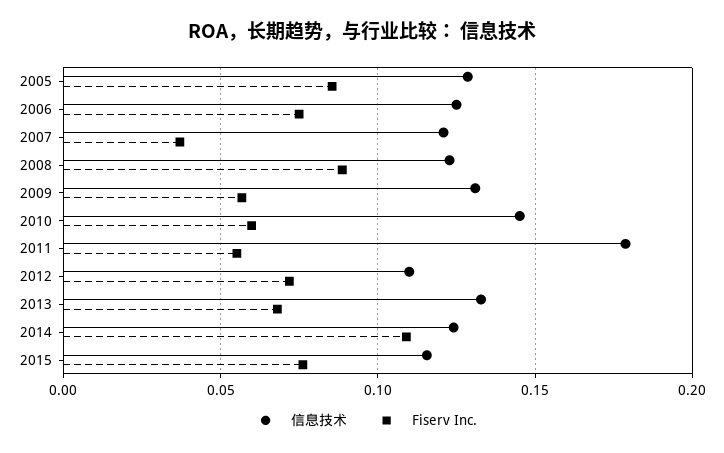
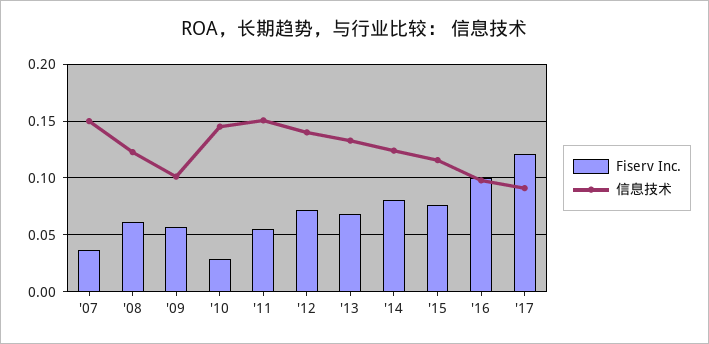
信息技术, 2005: 0.13 -> none
Fiserv Inc., 2005: 0.085 -> none
信息技术, 2006: 0.125 -> none
Fiserv Inc., 2006: 0.075 -> none
信息技术, 2007: 0.12 -> 0.15
Fiserv Inc., 2008: 0.09 -> 0.06
信息技术, 2009: 0.13 -> 0.1
Fiserv Inc., 2010: 0.06 -> 0.03
信息技术, 2011: 0.18 -> 0.15
信息技术, 2012: 0.11 -> 0.14
Fiserv Inc., 2014: 0.11 -> 0.08
Fiserv Inc., '16: none -> 0.1
信息技术, '16: none -> 0.1
Fiserv Inc., '17: none -> 0.12
信息技术, '17: none -> 0.09

